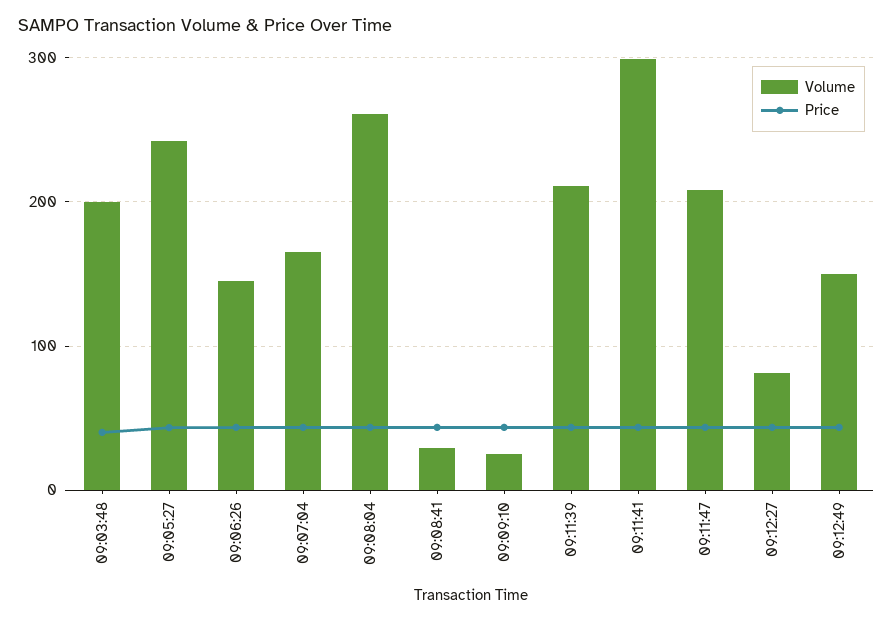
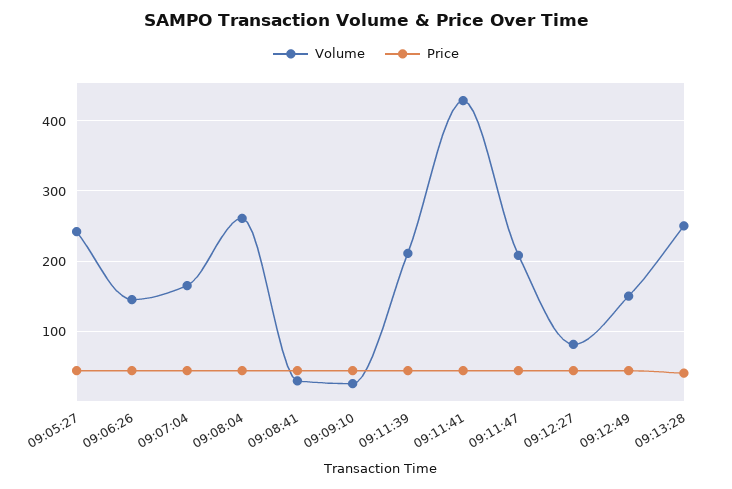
Volume, 09:03:48: 200 -> none
Price, 09:03:48: 40 -> none
Volume, 09:11:41: 300 -> 430
Volume, 09:13:28: none -> 250
Price, 09:13:28: none -> 40

